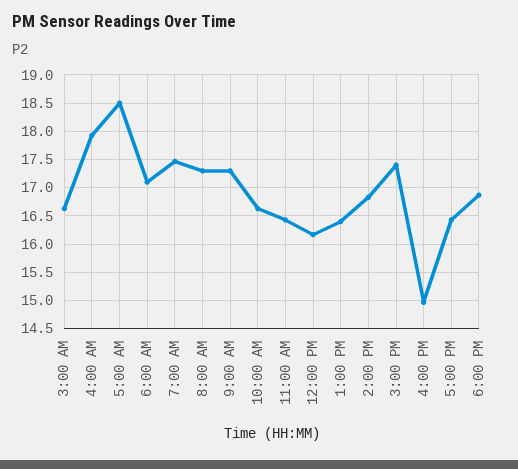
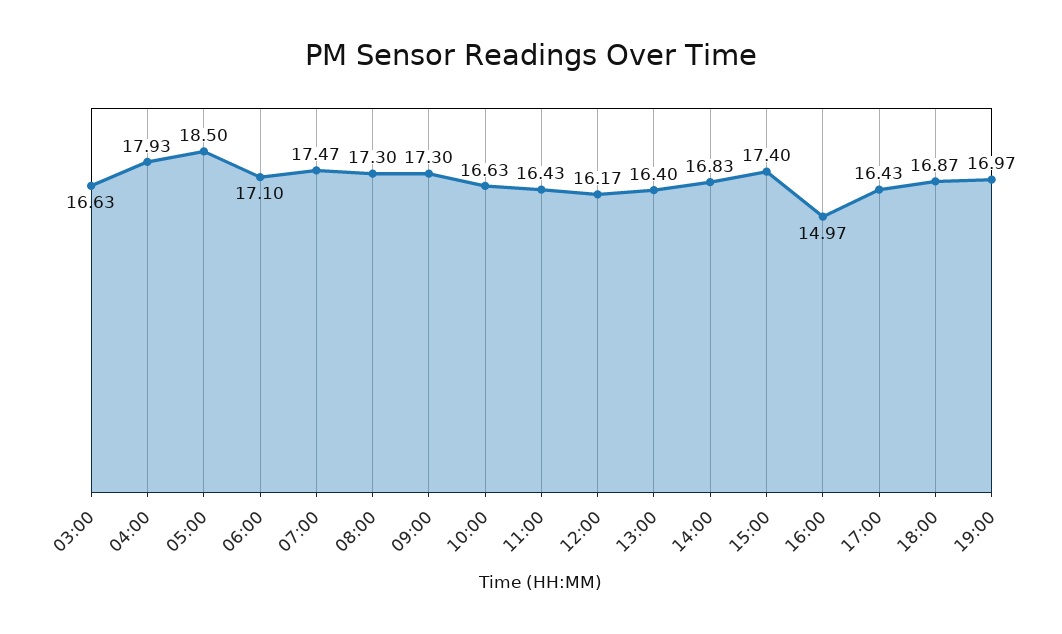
19:00: none -> 16.97

